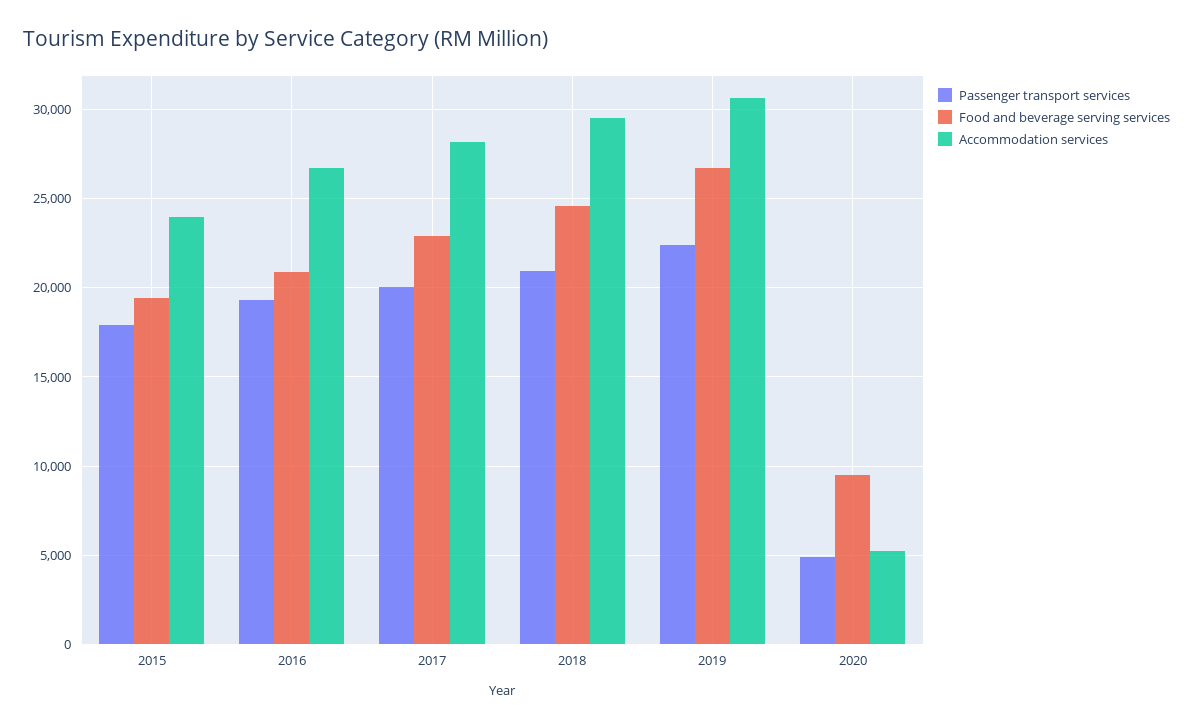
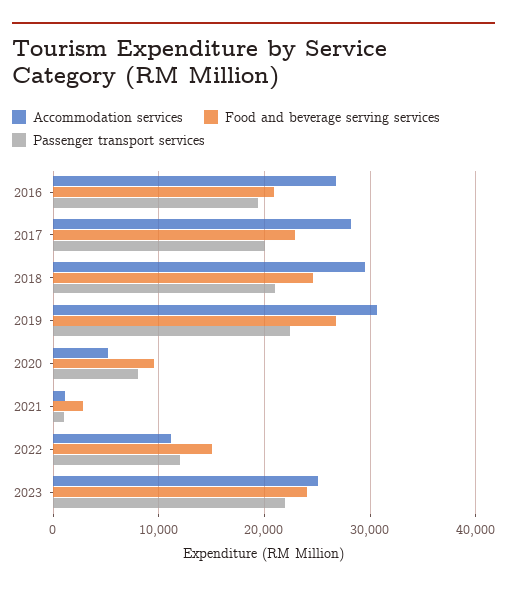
Passenger transport services, 2015: 18000 -> none
Food and beverage serving services, 2015: 19500 -> none
Accommodation services, 2015: 24000 -> none
Passenger transport services, 2020: 5000 -> 8000
Accommodation services, 2021: none -> 1000
Food and beverage serving services, 2021: none -> 3000
Passenger transport services, 2021: none -> 1000
Accommodation services, 2022: none -> 11000
Food and beverage serving services, 2022: none -> 15000
Passenger transport services, 2022: none -> 12000
Accommodation services, 2023: none -> 25000
Food and beverage serving services, 2023: none -> 24000
Passenger transport services, 2023: none -> 22000

